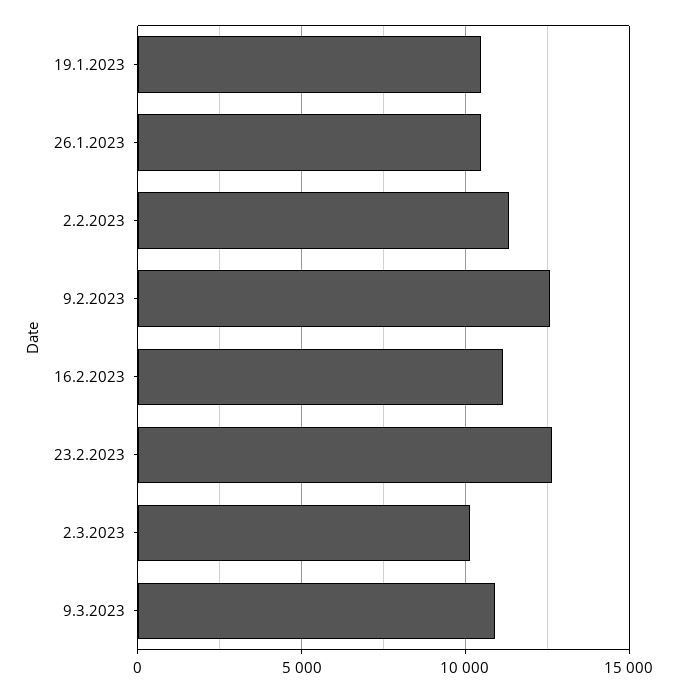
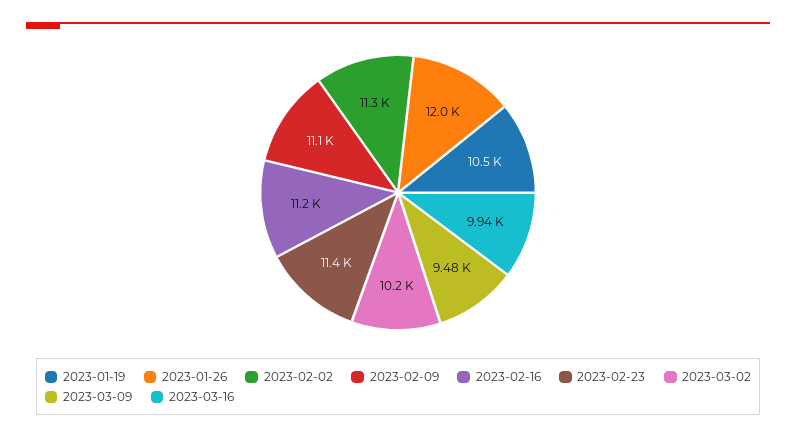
26.1.2023: 10500 -> 12000
9.2.2023: 12500 -> 11100
23.2.2023: 12500 -> 11400
9.3.2023: 11000 -> 9480
2023-03-16: none -> 9940

